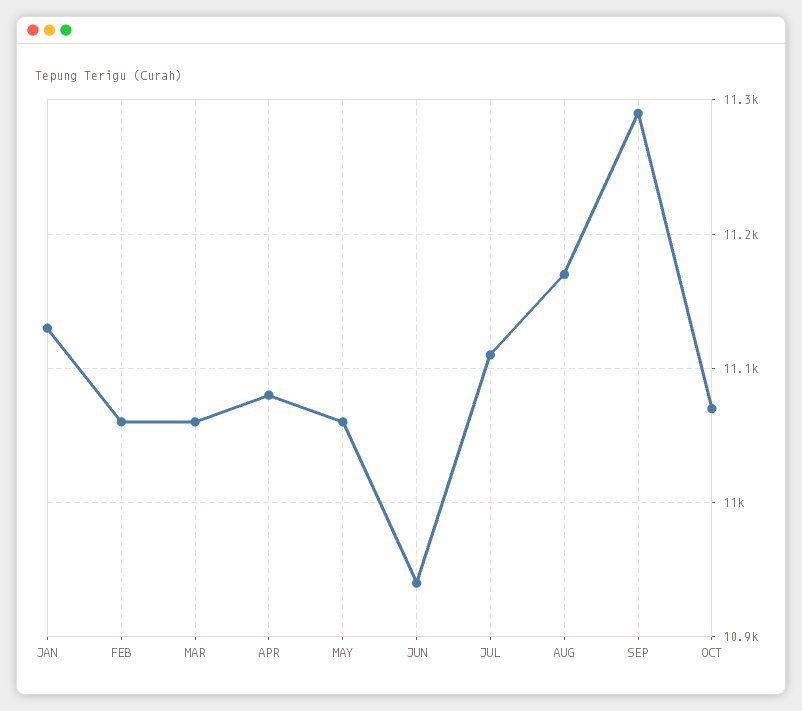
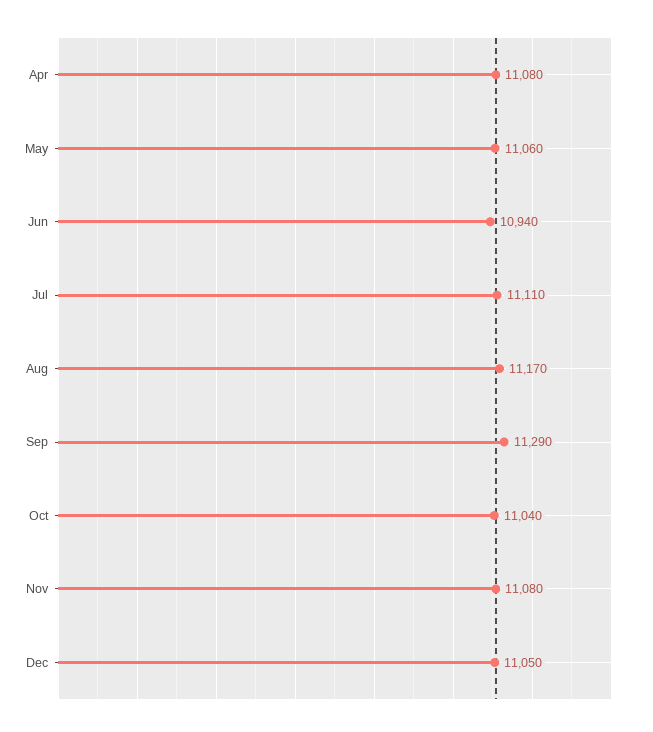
JAN: 11130 -> none
FEB: 11060 -> none
MAR: 11060 -> none
OCT: 11070 -> 11040
Nov: none -> 11080
Dec: none -> 11050

